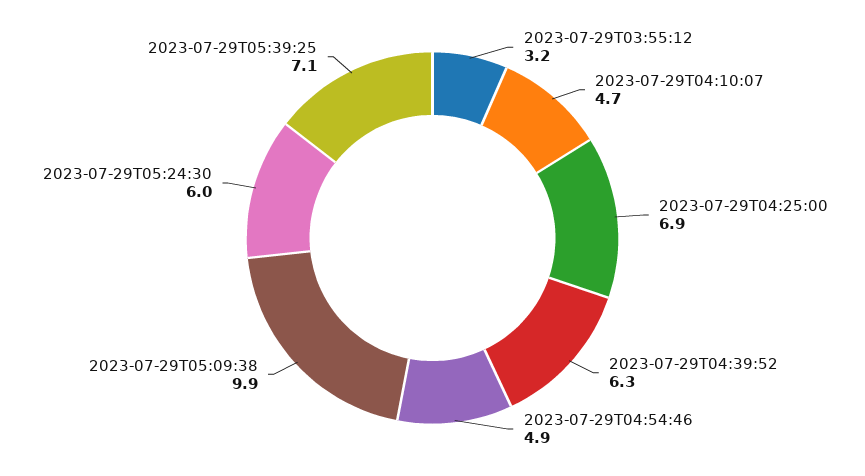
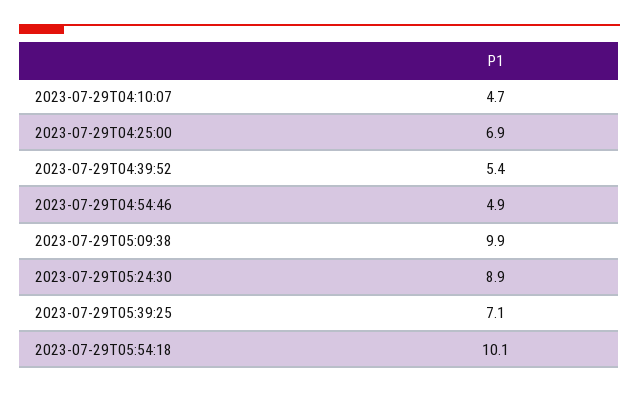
2023-07-29T03:55:12: 3.2 -> none
2023-07-29T04:39:52: 6.3 -> 5.4
2023-07-29T05:24:30: 6 -> 8.9
2023-07-29T05:54:18: none -> 10.1

